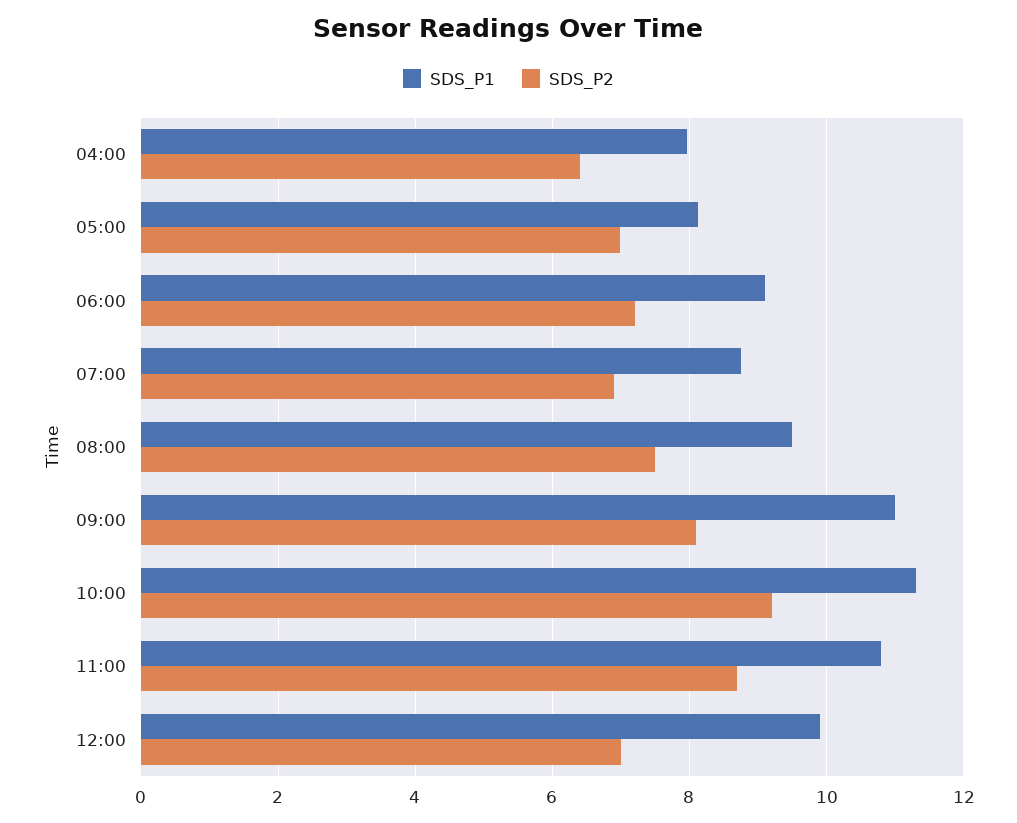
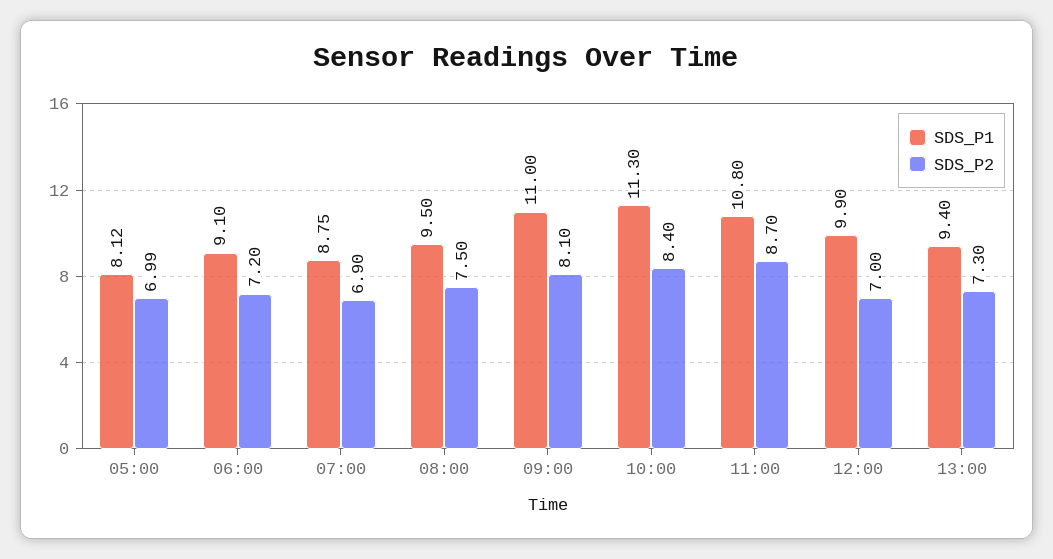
SDS_P1, 04:00: 8 -> none
SDS_P2, 04:00: 6.4 -> none
SDS_P2, 10:00: 9.2 -> 8.4
SDS_P1, 13:00: none -> 9.4
SDS_P2, 13:00: none -> 7.3

